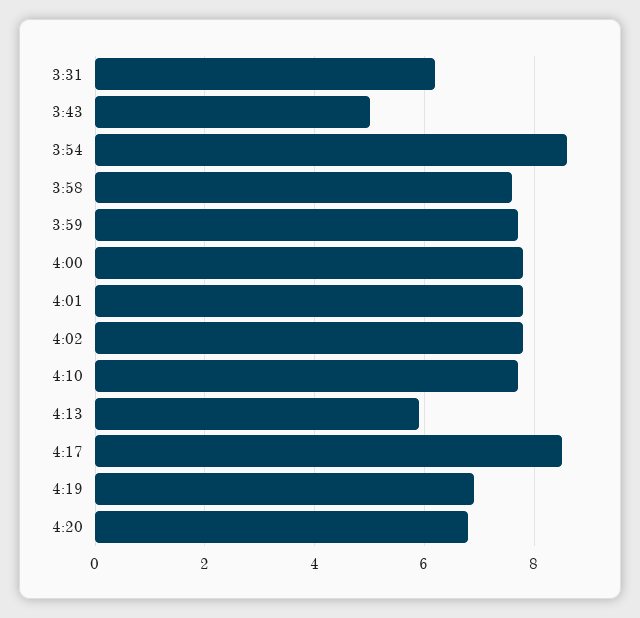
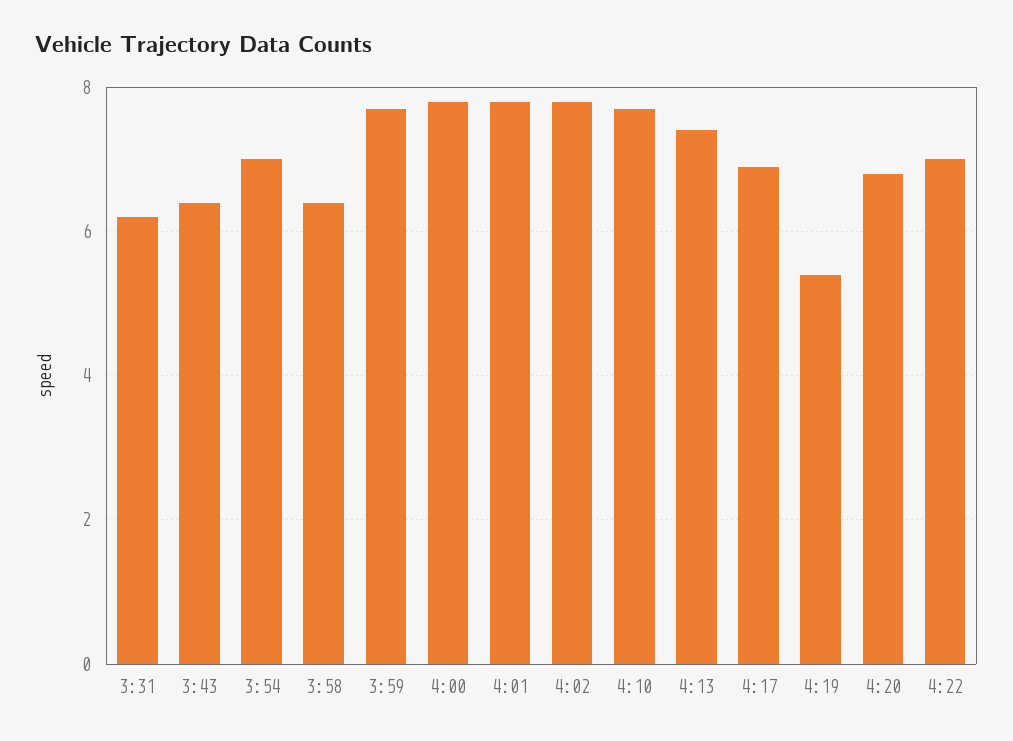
3:43: 5 -> 6.5
3:54: 8.5 -> 7
3:58: 7.5 -> 6.5
4:13: 6 -> 7.5
4:17: 8.5 -> 7
4:19: 7 -> 5.5
4:22: none -> 7

